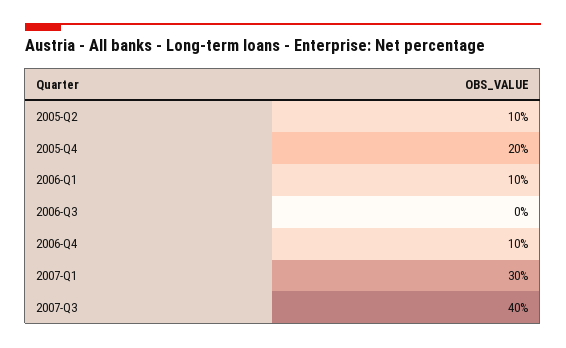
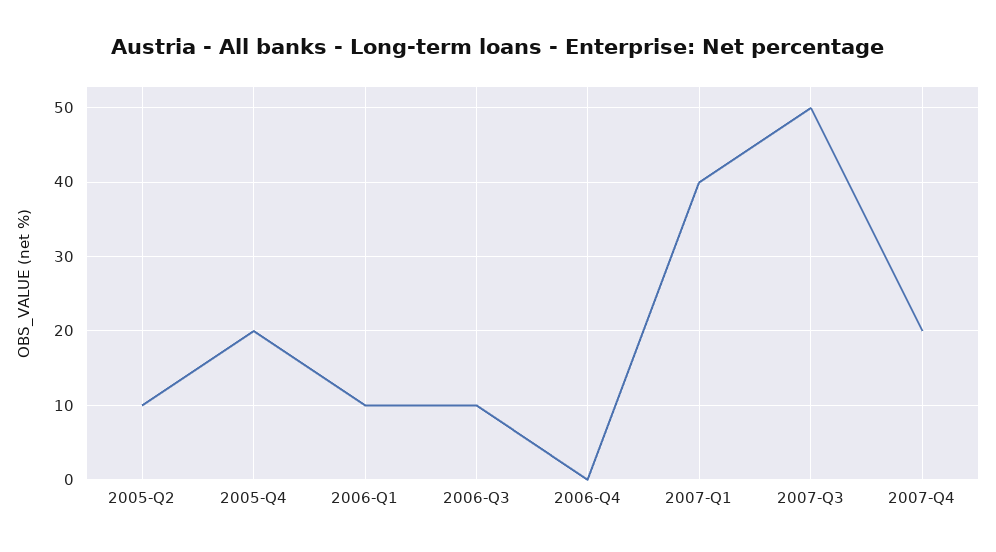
2006-Q3: 0 -> 10
2006-Q4: 10 -> 0
2007-Q1: 30 -> 40
2007-Q3: 40 -> 50
2007-Q4: none -> 20

